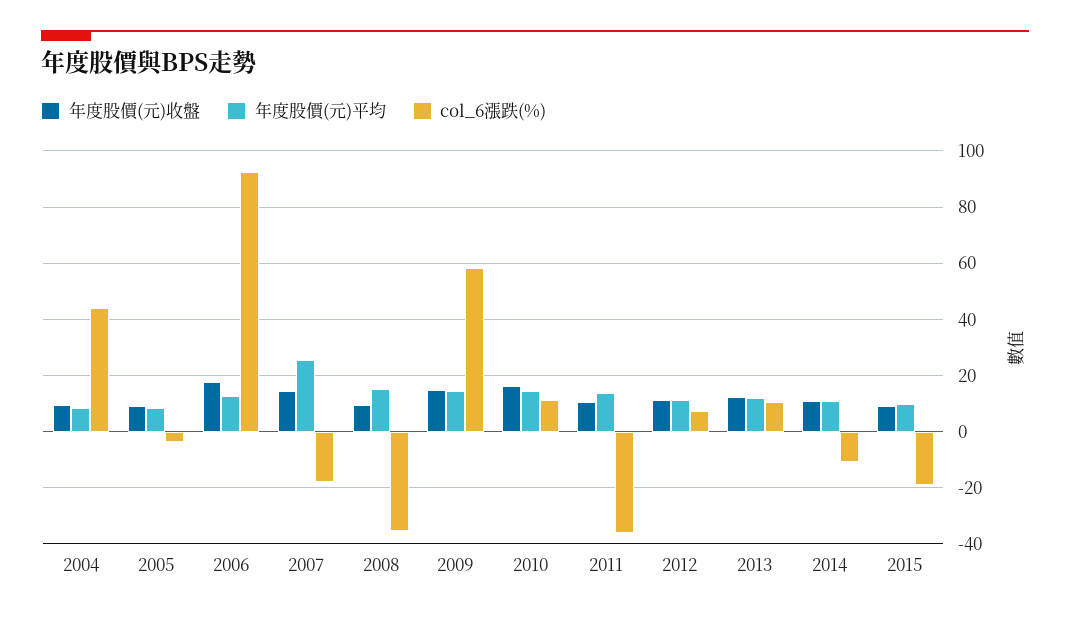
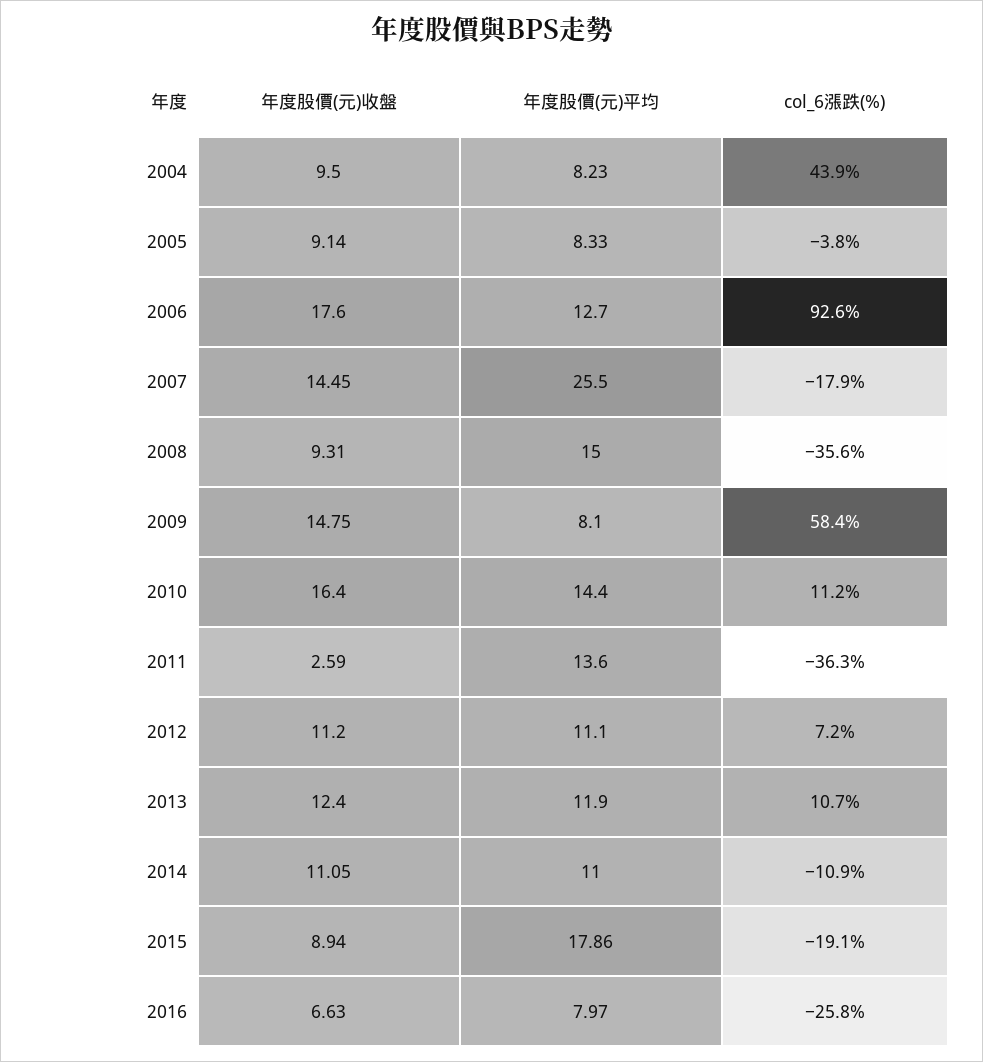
年度股價(元)平均, 2009: 15 -> 8.1
年度股價(元)收盤, 2011: 10 -> 2.59
年度股價(元)平均, 2015: 10 -> 17.86
年度股價(元)收盤, 2016: none -> 6.63
年度股價(元)平均, 2016: none -> 7.97
col_6漲跌(%), 2016: none -> -25.8

